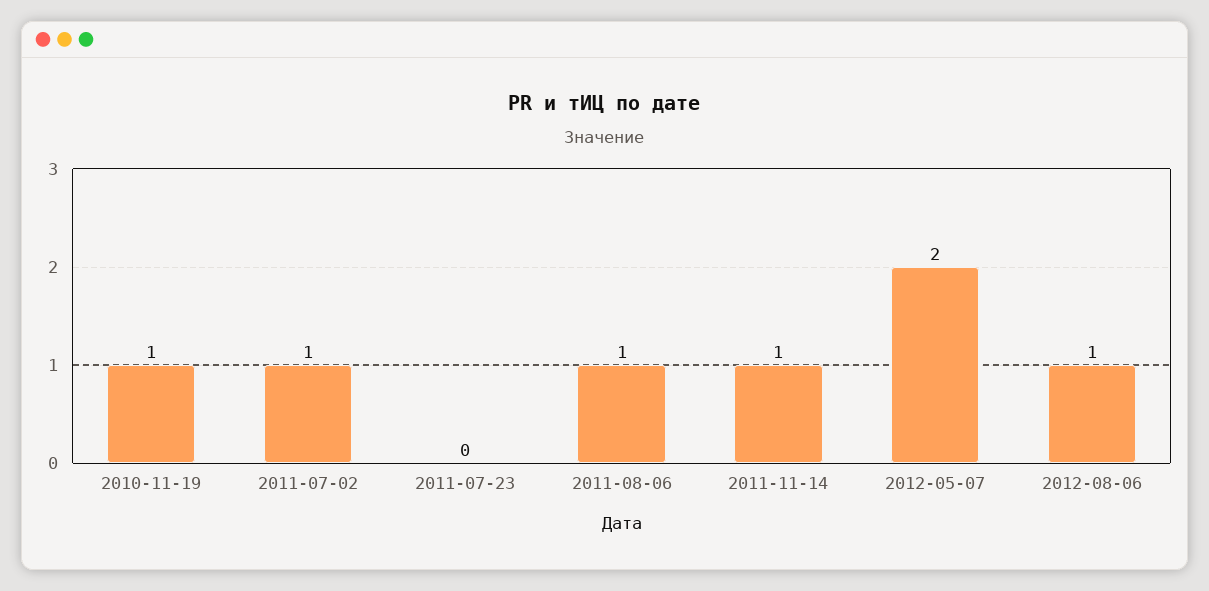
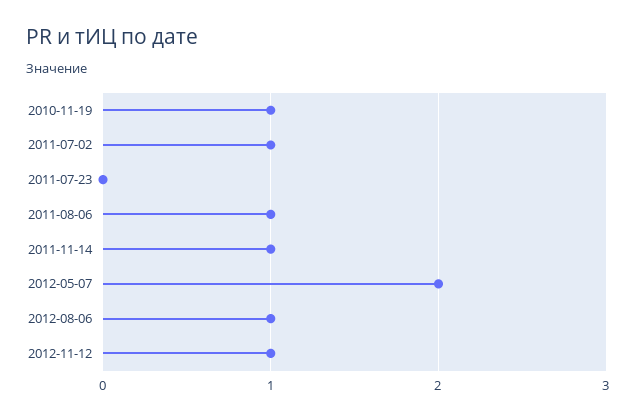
2012-11-12: none -> 1

